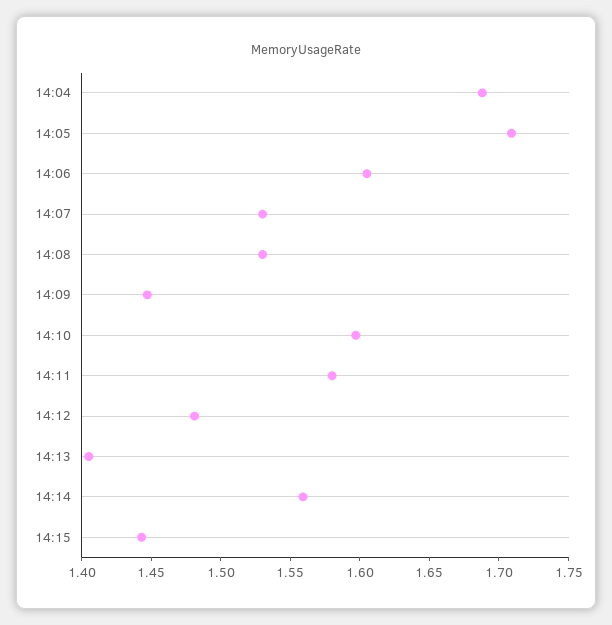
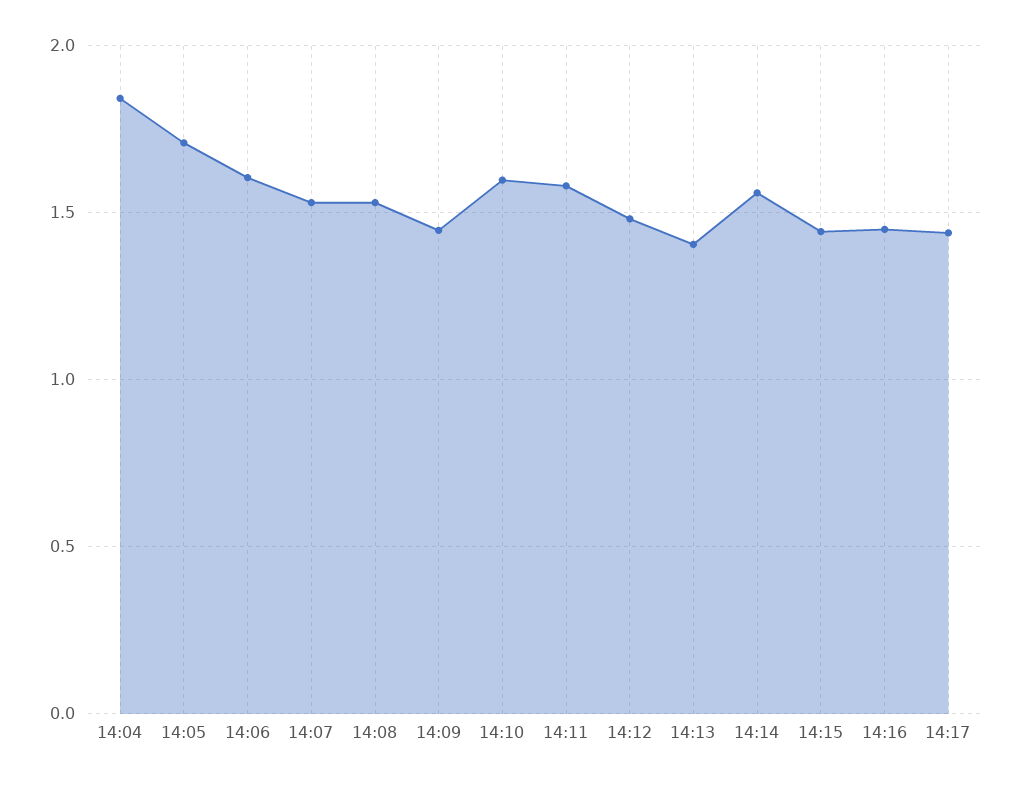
14:04: 1.69 -> 1.85
14:16: none -> 1.45
14:17: none -> 1.45

